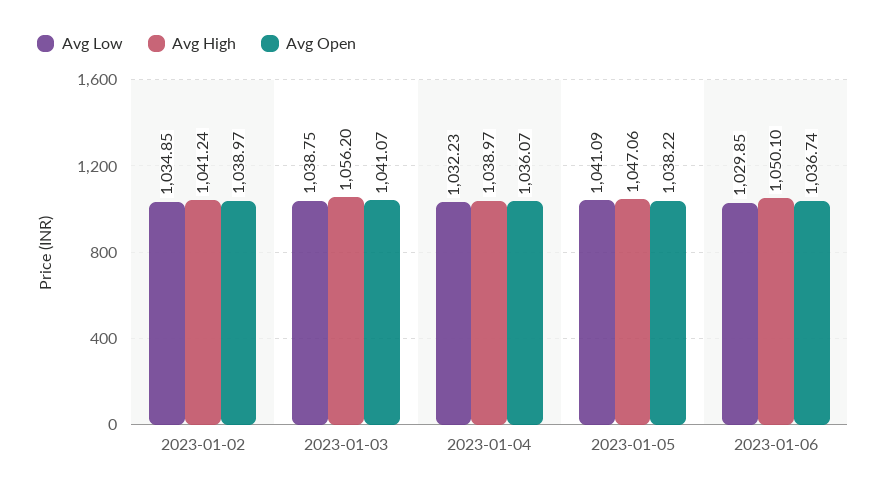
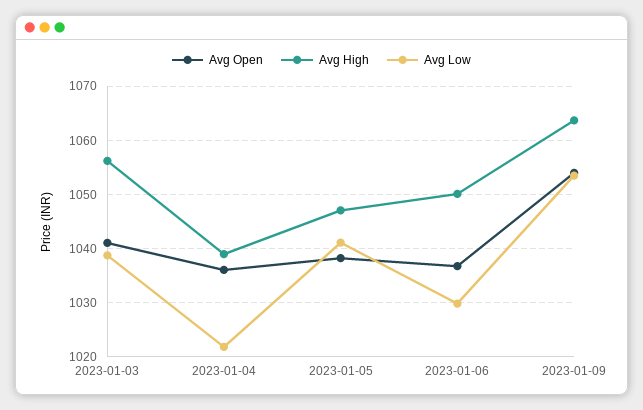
Avg Low, 2023-01-02: 1034.85 -> none
Avg High, 2023-01-02: 1041.24 -> none
Avg Open, 2023-01-02: 1038.97 -> none
Avg Low, 2023-01-04: 1032.23 -> 1022
Avg Open, 2023-01-09: none -> 1054
Avg High, 2023-01-09: none -> 1064
Avg Low, 2023-01-09: none -> 1054

